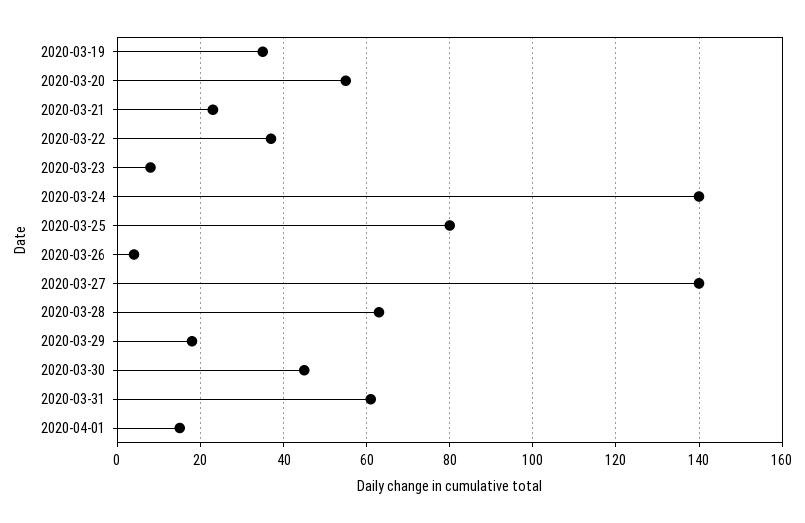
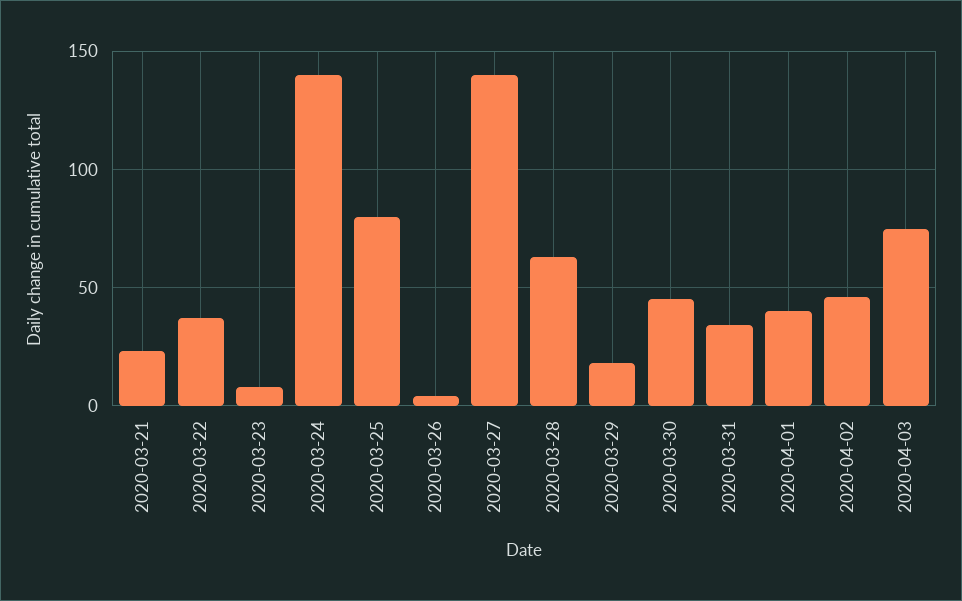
2020-03-19: 35 -> none
2020-03-20: 55 -> none
2020-03-31: 60 -> 35
2020-04-01: 15 -> 40
2020-04-02: none -> 45
2020-04-03: none -> 75

